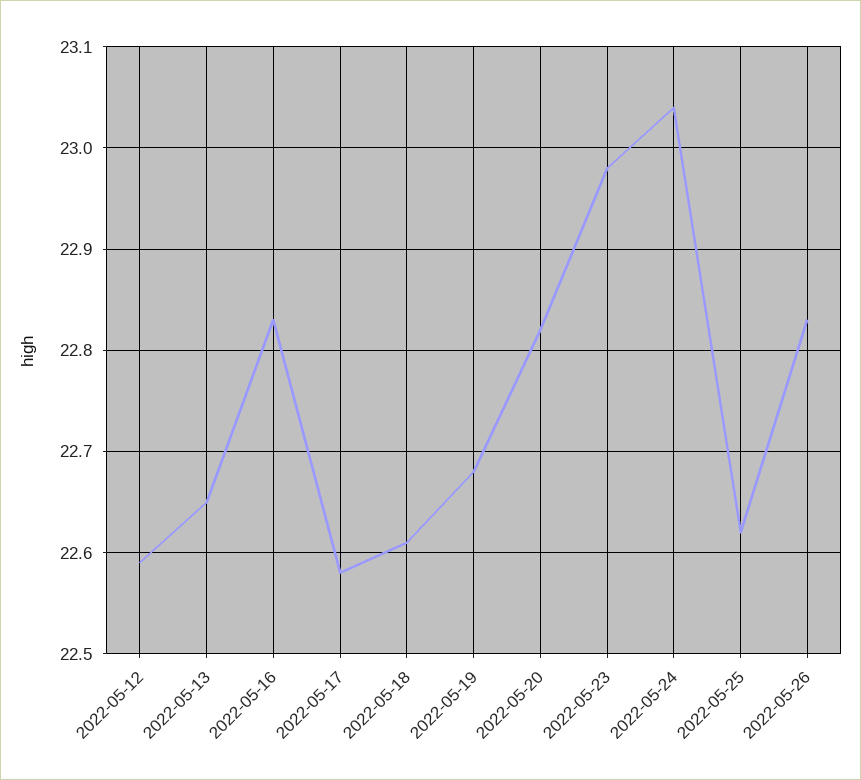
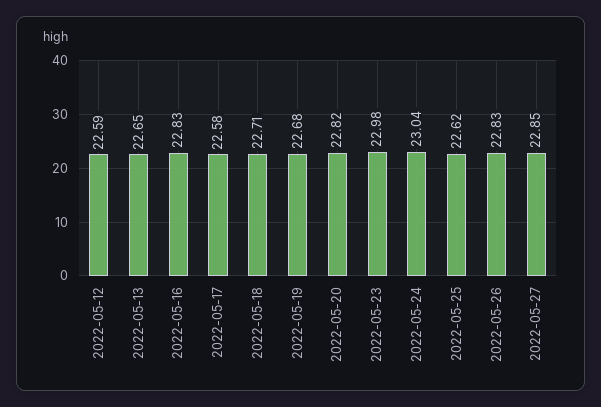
2022-05-18: 22.61 -> 22.71
2022-05-27: none -> 22.85

